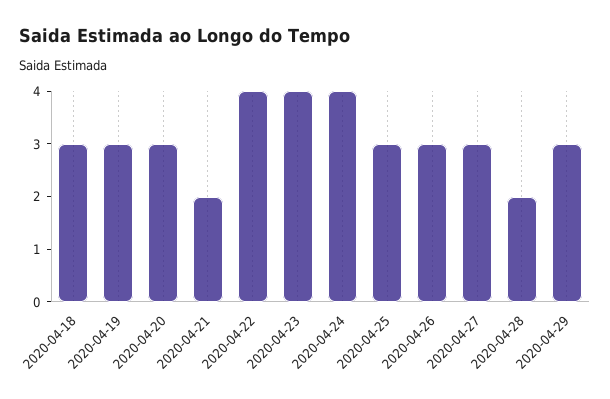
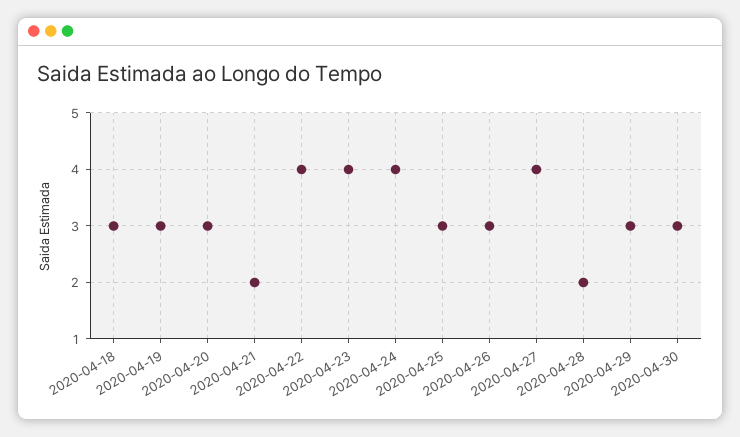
2020-04-27: 3 -> 4
2020-04-30: none -> 3

